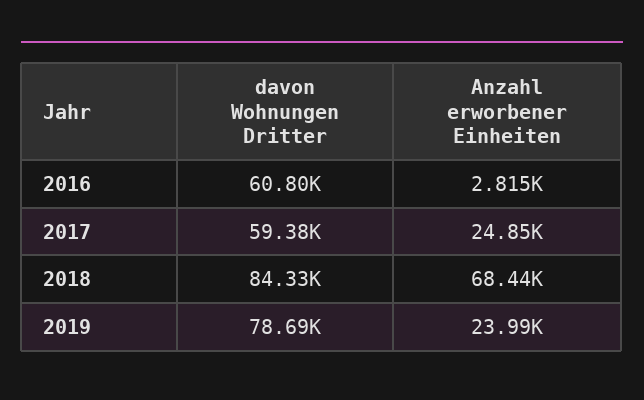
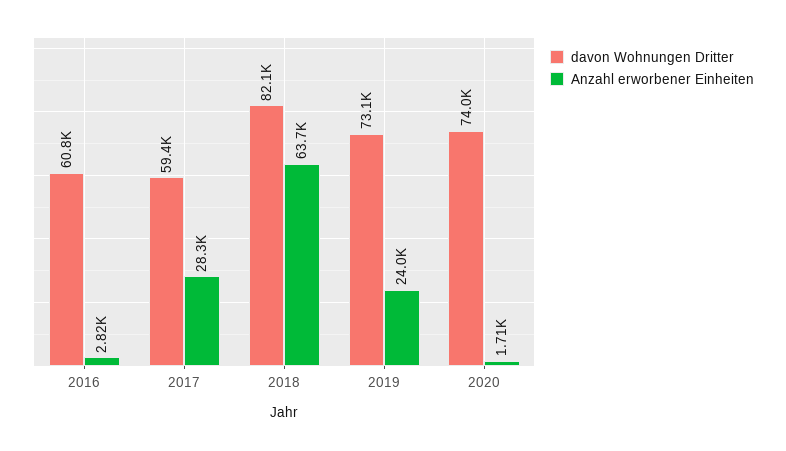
Anzahl erworbener Einheiten, 2017: 24850 -> 28300
davon Wohnungen Dritter, 2018: 84330 -> 82100
Anzahl erworbener Einheiten, 2018: 68440 -> 63700
davon Wohnungen Dritter, 2019: 78690 -> 73100
davon Wohnungen Dritter, 2020: none -> 74000
Anzahl erworbener Einheiten, 2020: none -> 1710

